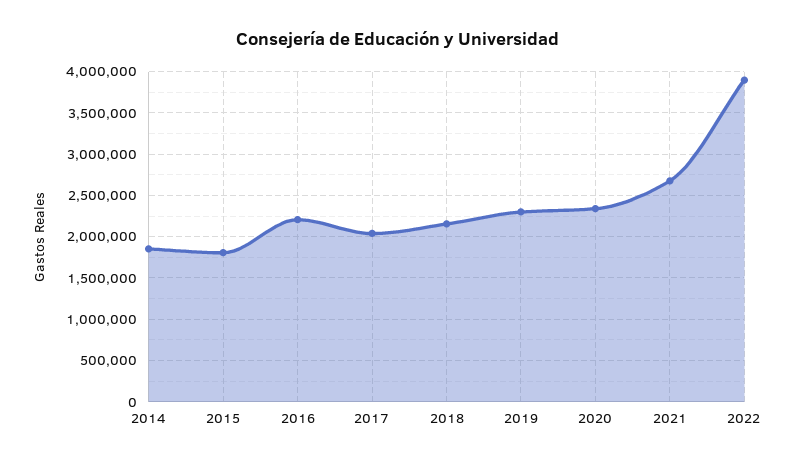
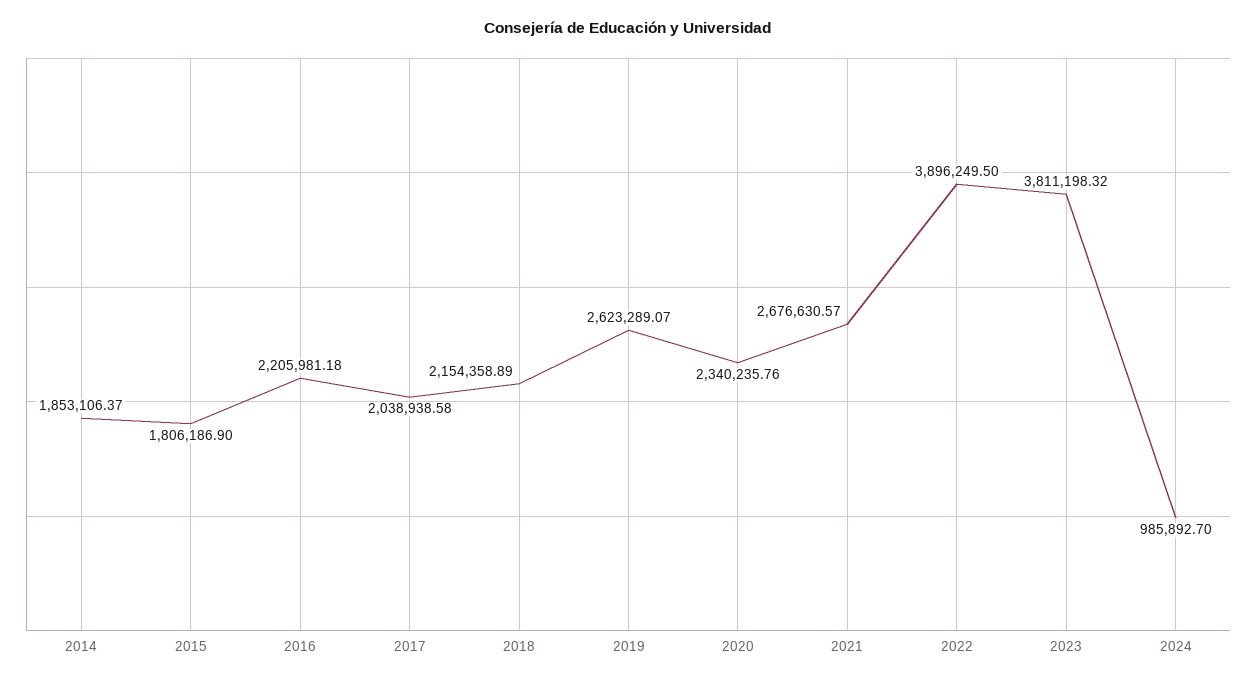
2019: 2300000 -> 2623289.07
2023: none -> 3811198.32
2024: none -> 985892.7

